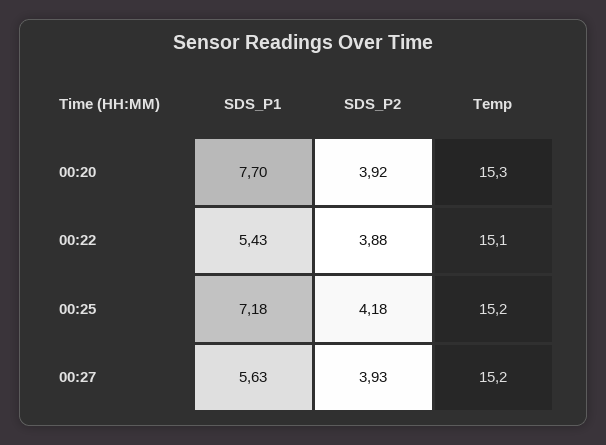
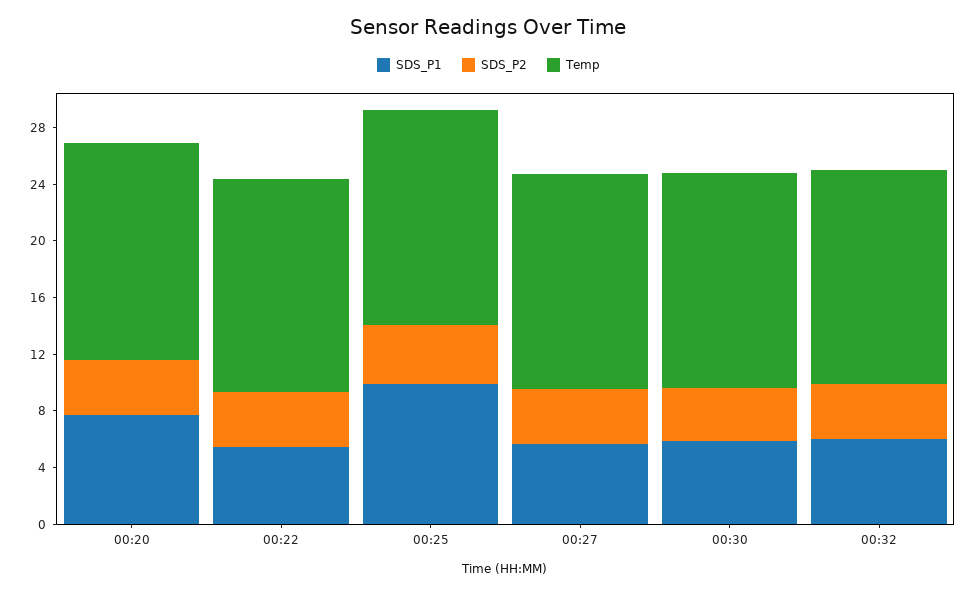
SDS_P1, 00:25: 7.18 -> 10
SDS_P1, 00:30: none -> 6
SDS_P2, 00:30: none -> 4
Temp, 00:30: none -> 15
SDS_P1, 00:32: none -> 6
SDS_P2, 00:32: none -> 4
Temp, 00:32: none -> 15

